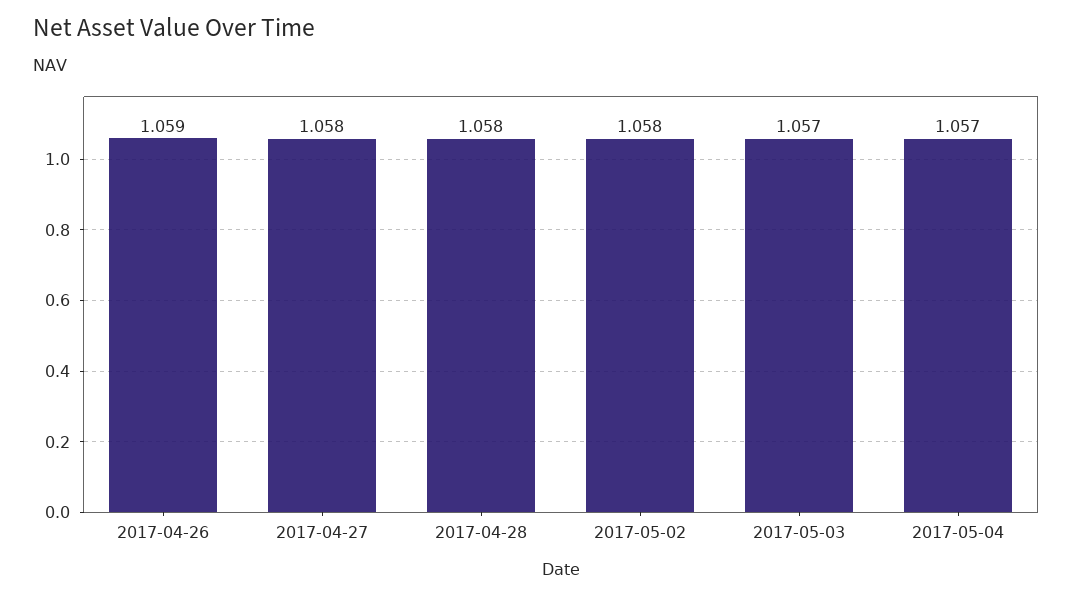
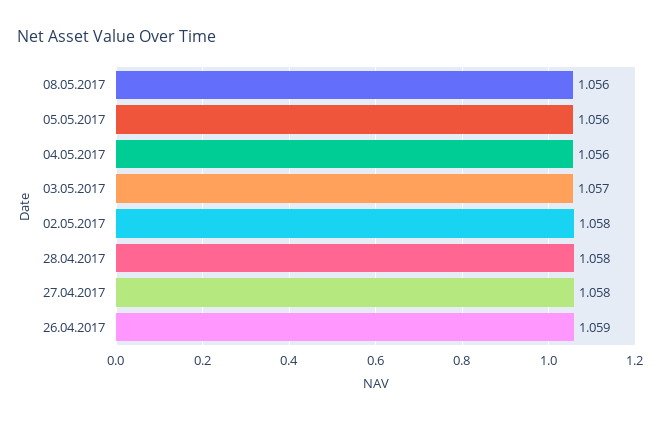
2017-05-04: 1.057 -> 1.056
08.05.2017: none -> 1.056
05.05.2017: none -> 1.056

